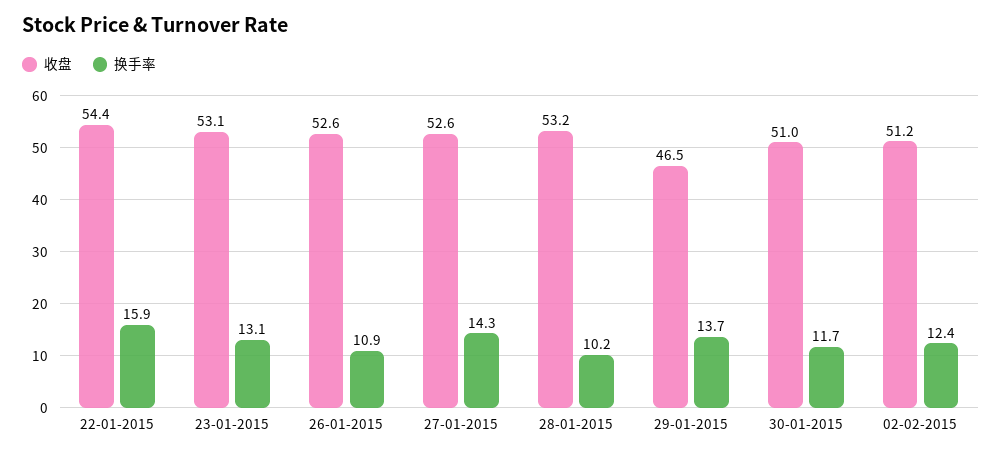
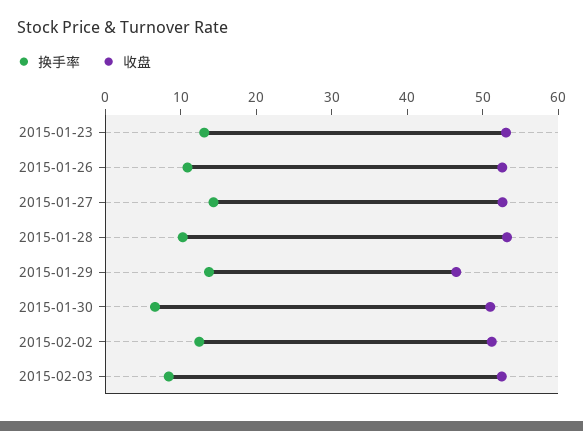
收盘, 22-01-2015: 54.4 -> none
换手率, 22-01-2015: 15.9 -> none
换手率, 30-01-2015: 11.7 -> 6
换手率, 2015-02-03: none -> 8
收盘, 2015-02-03: none -> 52

